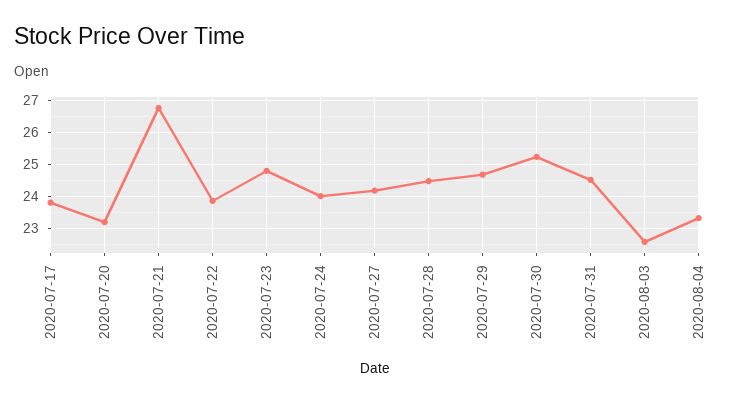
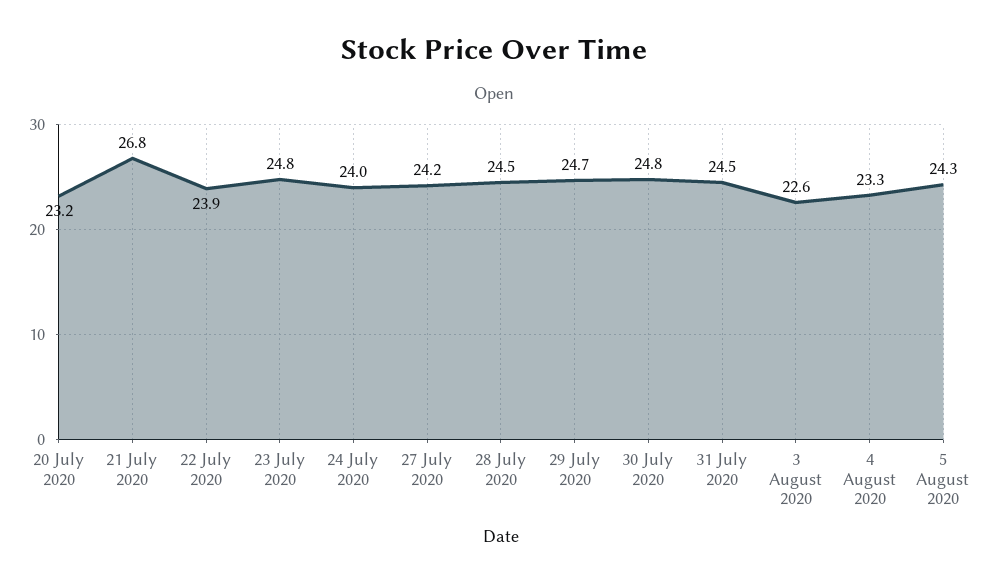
2020-07-17: 23.8 -> none
2020-07-30: 25.2 -> 24.8
5 August 2020: none -> 24.3

